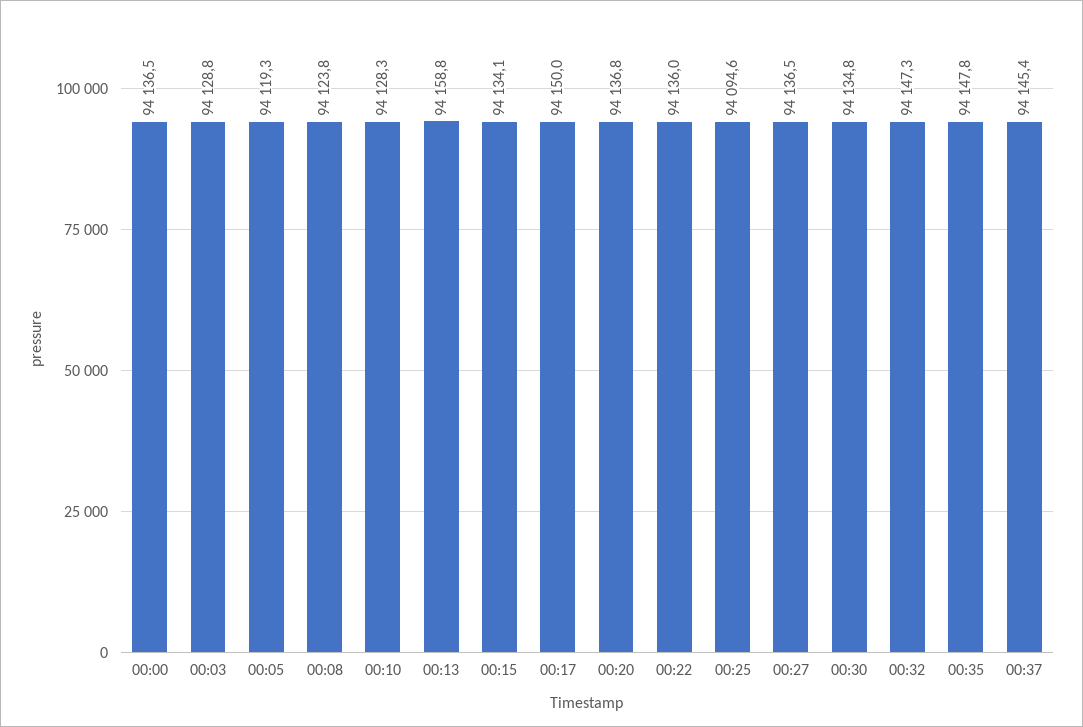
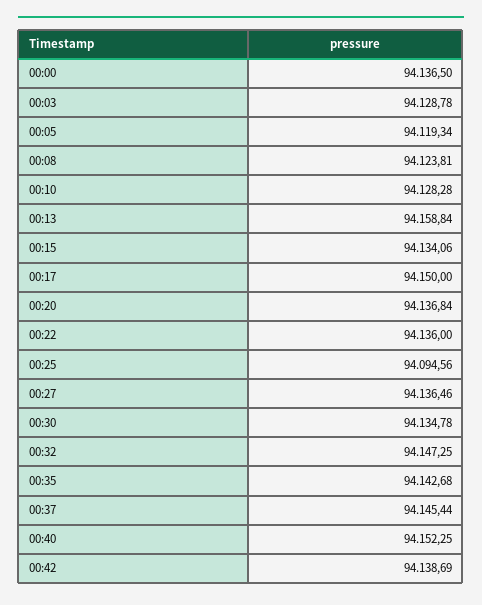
00:35: 94147.8 -> 94142.68
00:40: none -> 94152.25
00:42: none -> 94138.69

